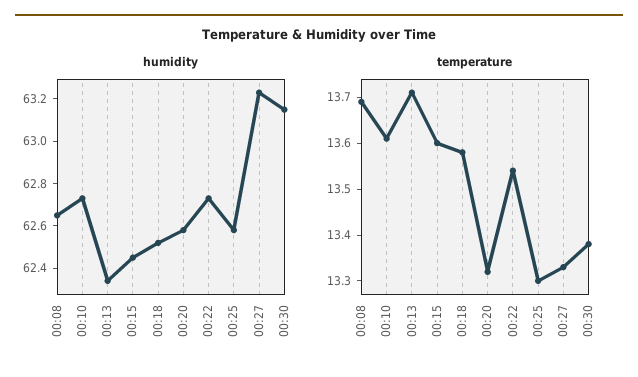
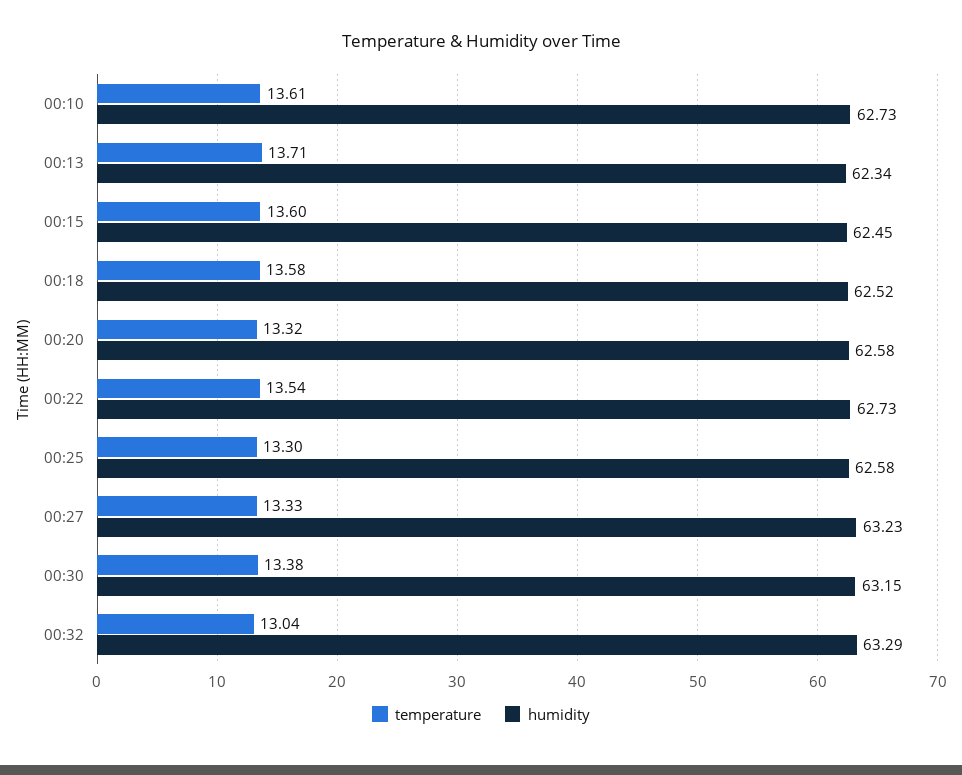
humidity, 00:08: 62.65 -> none
temperature, 00:08: 13.7 -> none
temperature, 00:32: none -> 13.04
humidity, 00:32: none -> 63.29

